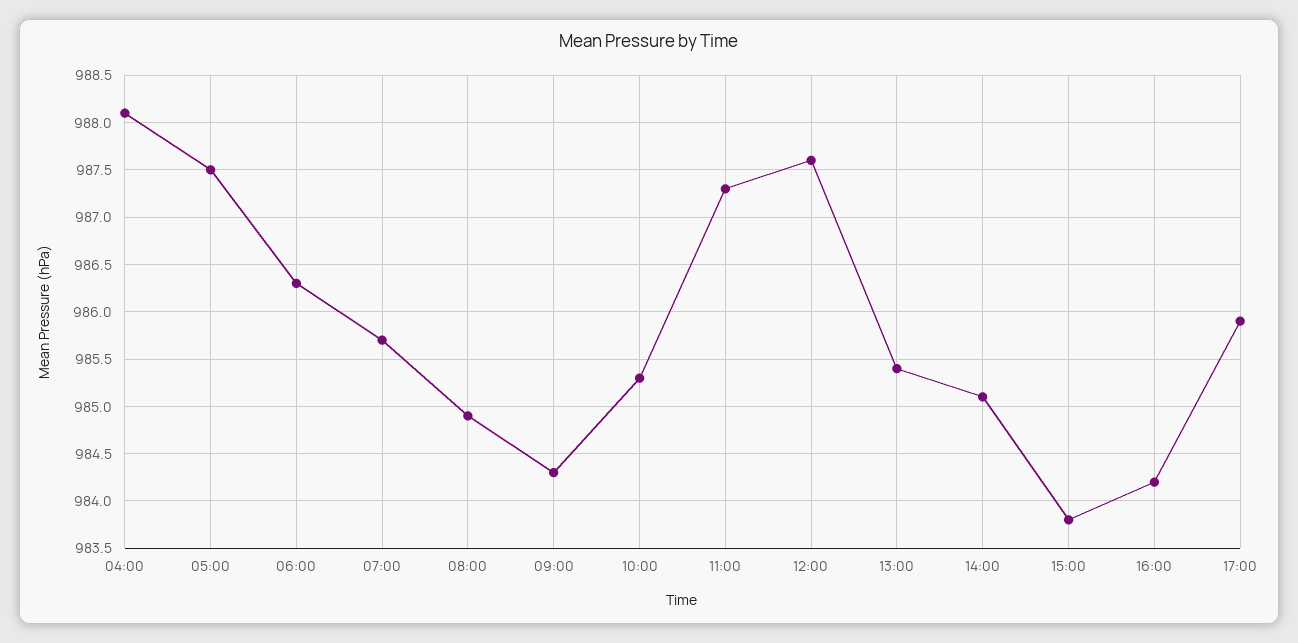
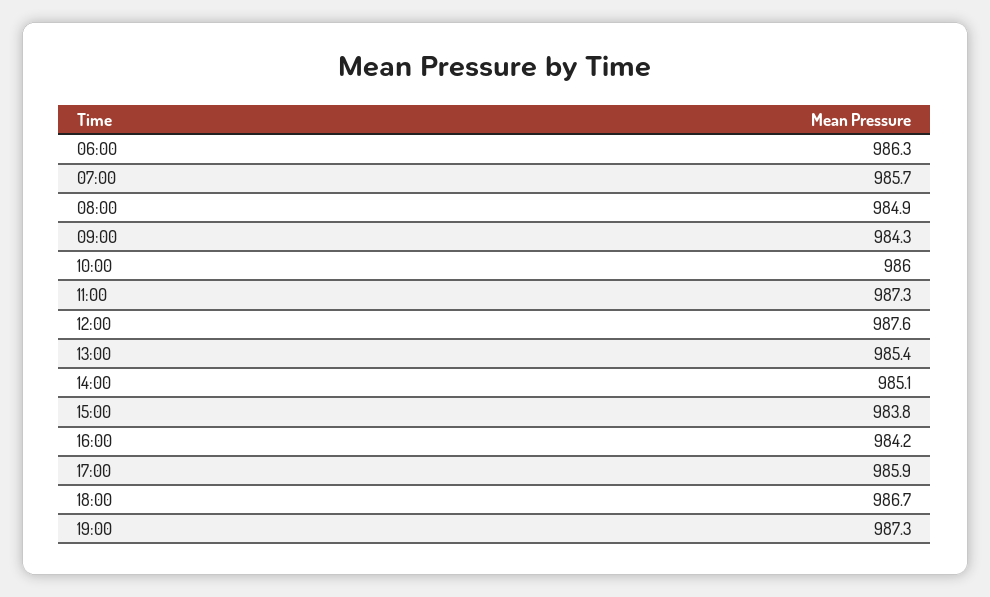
04:00: 988.1 -> none
05:00: 987.5 -> none
10:00: 985.3 -> 986
18:00: none -> 986.7
19:00: none -> 987.3

